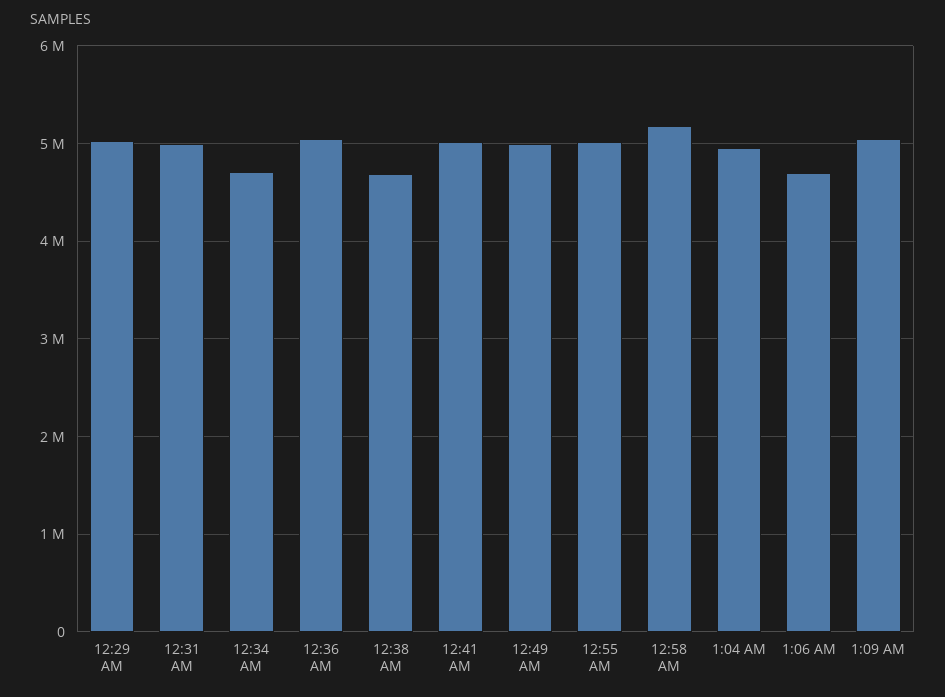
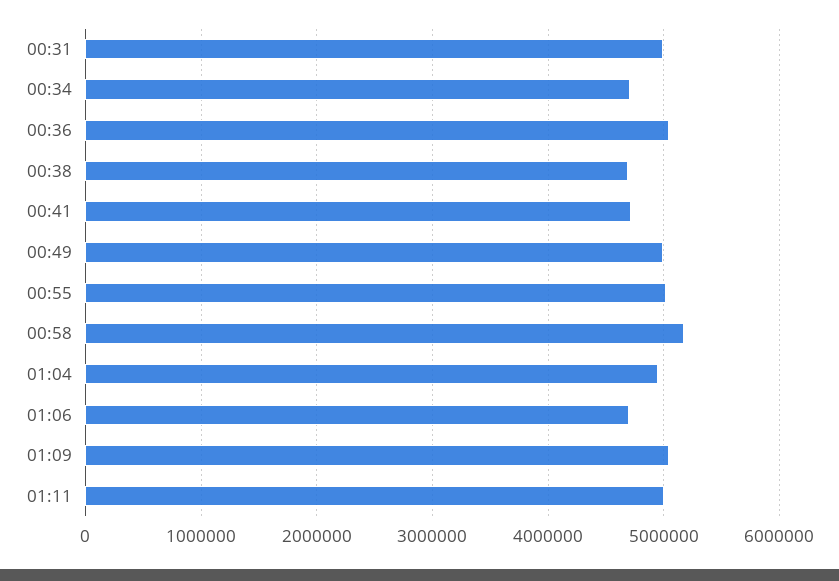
12:29 AM: 5000000 -> none
12:41 AM: 5000000 -> 4700000
01:11: none -> 5000000

